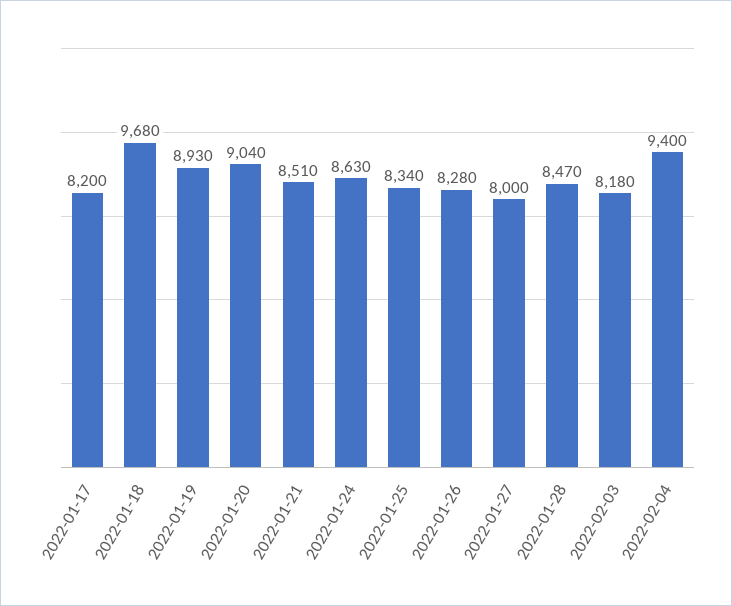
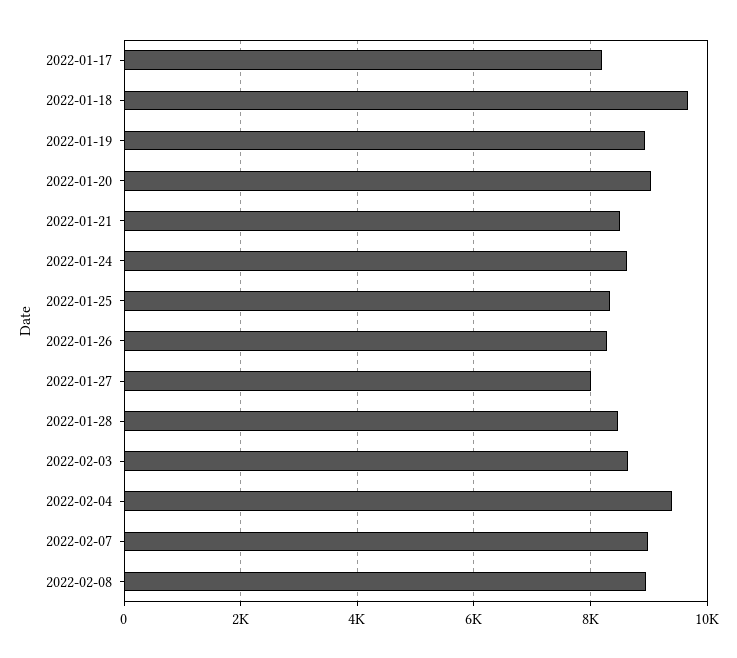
2022-02-03: 8180 -> 8600
2022-02-07: none -> 9000
2022-02-08: none -> 9000

